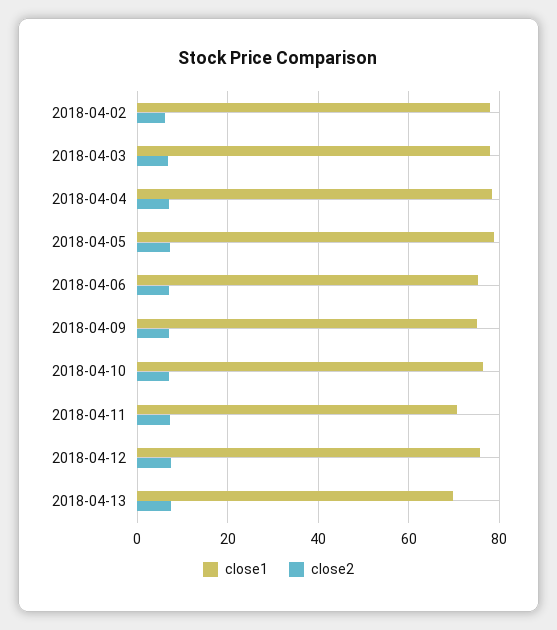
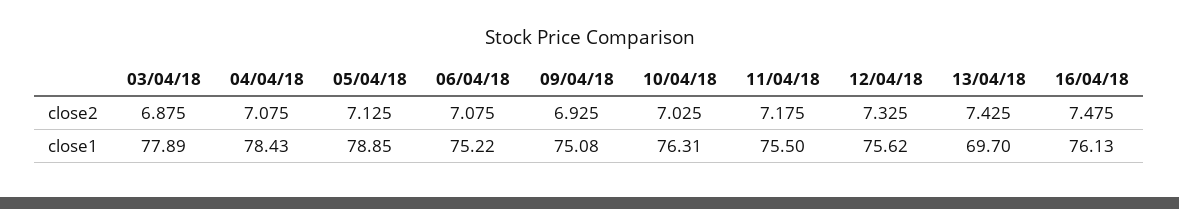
close1, 2018-04-02: 78 -> none
close2, 2018-04-02: 6 -> none
close1, 2018-04-11: 70 -> 75.5
close2, 16/04/18: none -> 7.475
close1, 16/04/18: none -> 76.13

